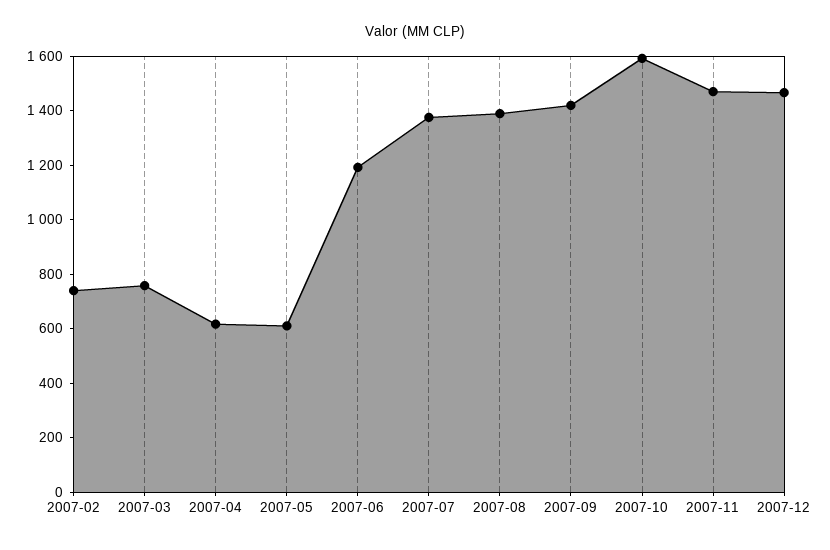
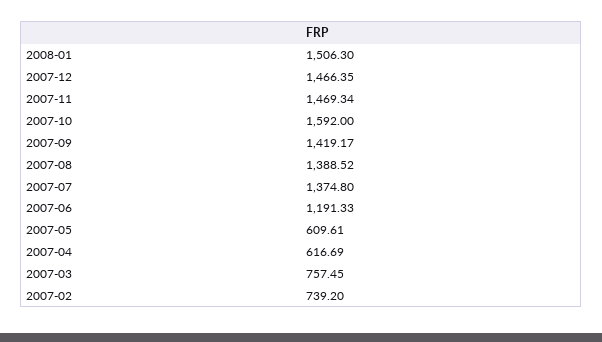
2008-01: none -> 1506.3

